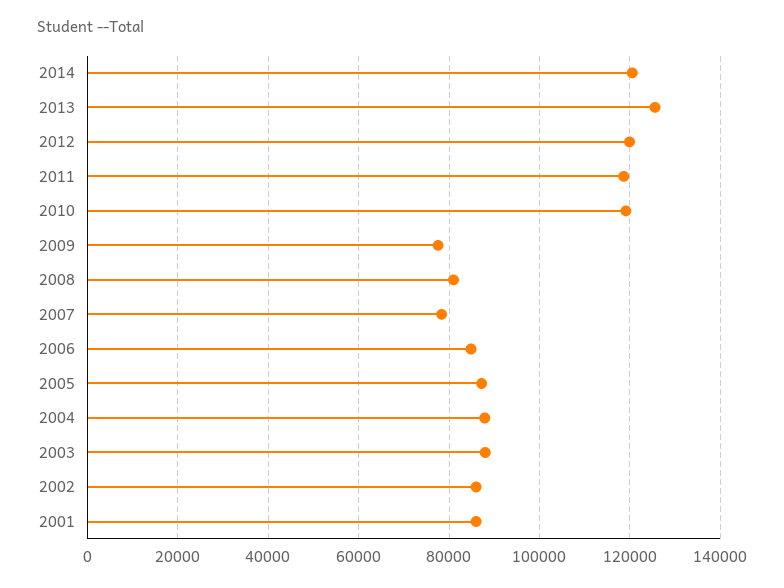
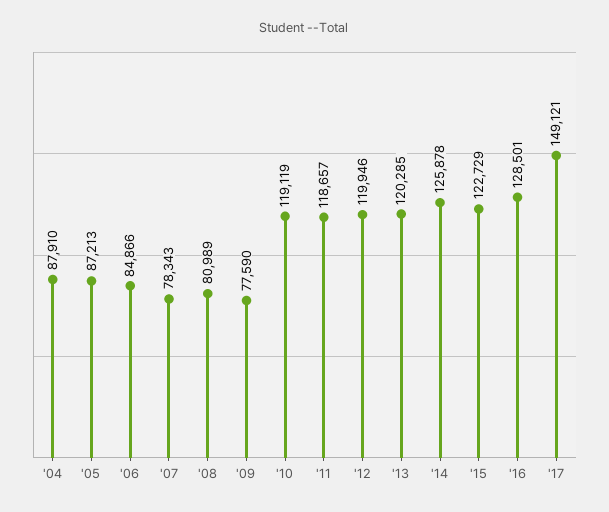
2014: 120000 -> 125878
2013: 126000 -> 120285
2003: 88000 -> none
2002: 86000 -> none
2001: 86000 -> none
'15: none -> 122729
'16: none -> 128501
'17: none -> 149121

